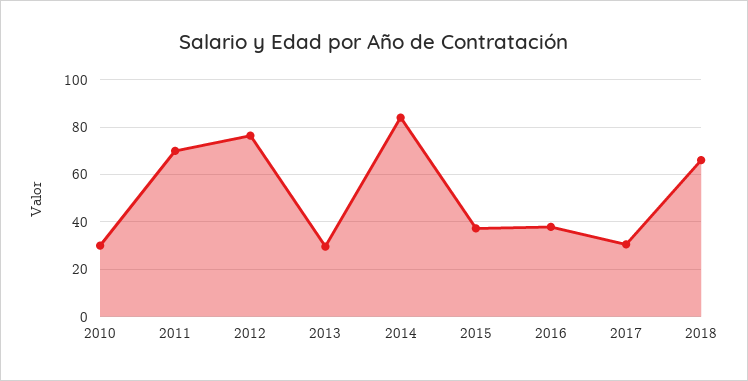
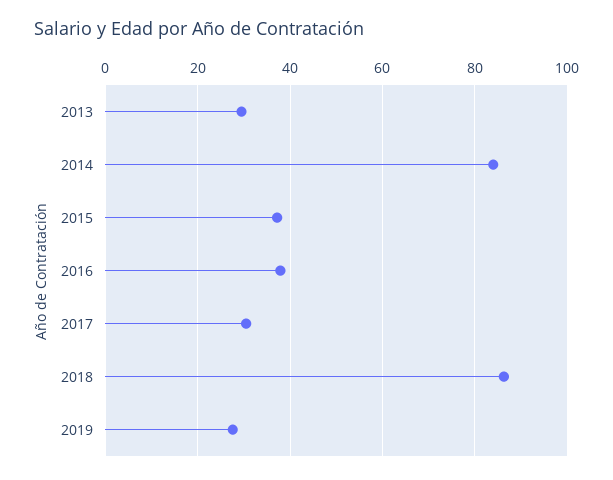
2010: 30 -> none
2011: 70 -> none
2012: 75 -> none
2018: 65 -> 86
2019: none -> 28

